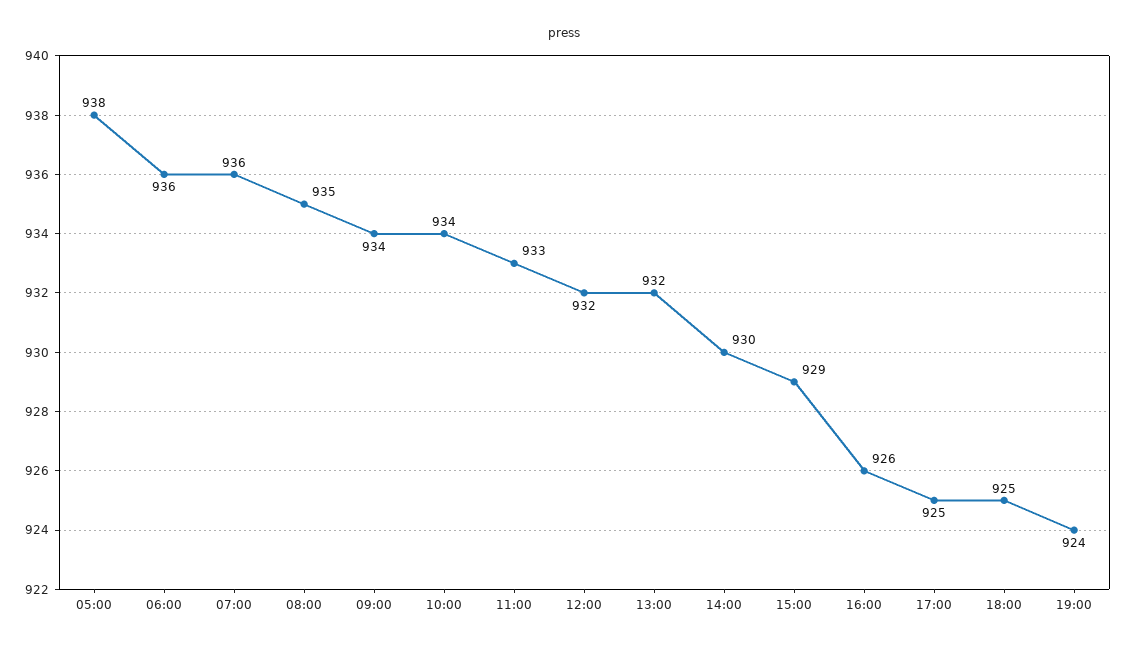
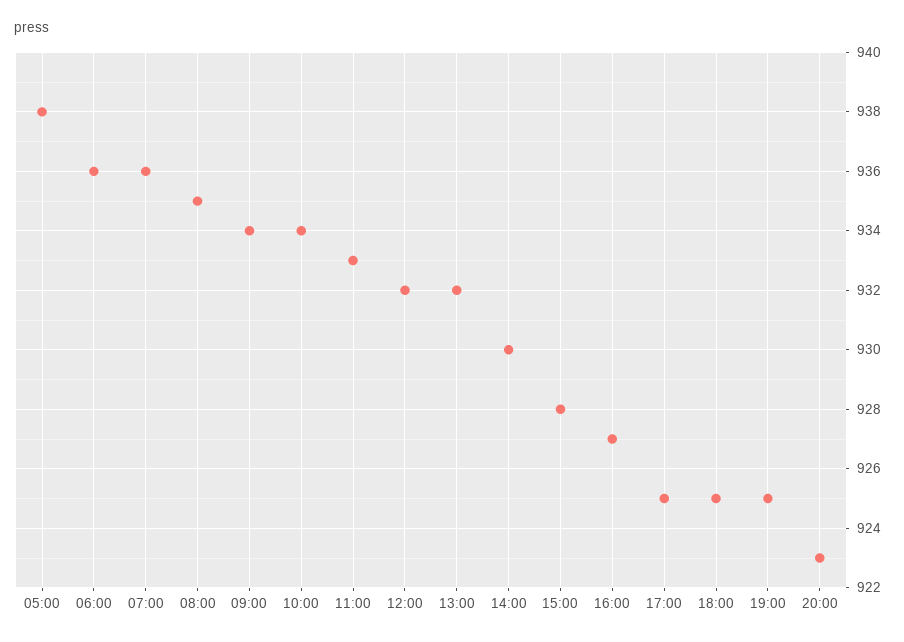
15:00: 929 -> 928
16:00: 926 -> 927
19:00: 924 -> 925
20:00: none -> 923

